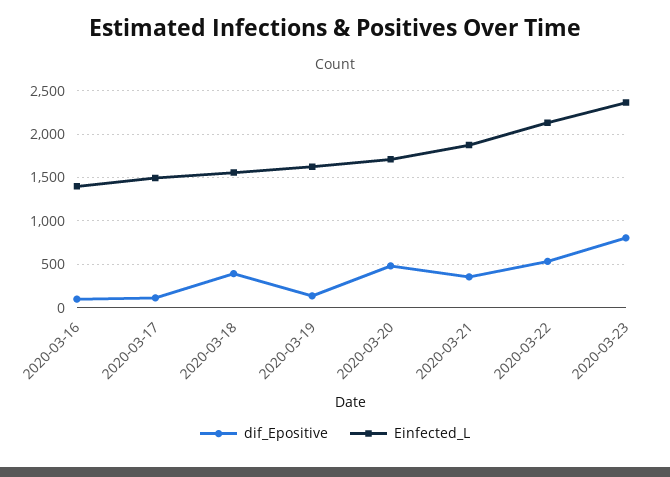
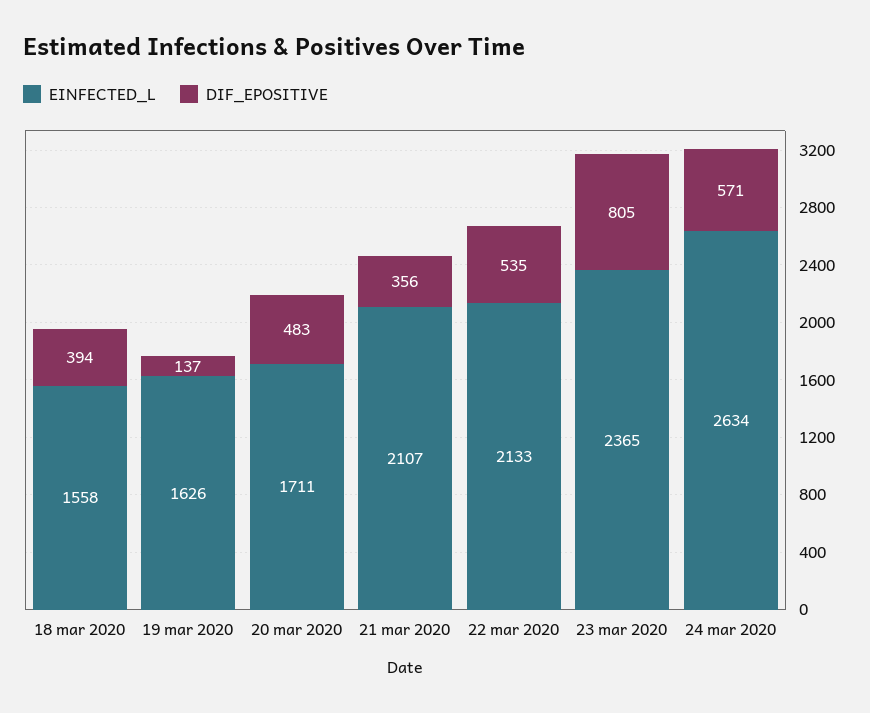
dif_Epositive, 2020-03-16: 100 -> none
Einfected_L, 2020-03-16: 1400 -> none
dif_Epositive, 2020-03-17: 100 -> none
Einfected_L, 2020-03-17: 1500 -> none
Einfected_L, 2020-03-21: 1900 -> 2107
Einfected_L, 24 mar 2020: none -> 2634
dif_Epositive, 24 mar 2020: none -> 571

